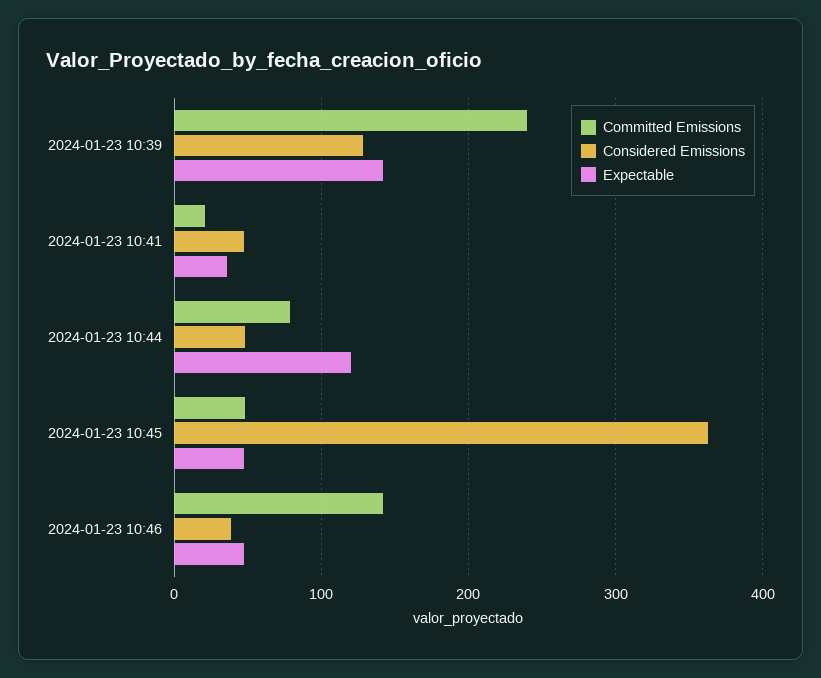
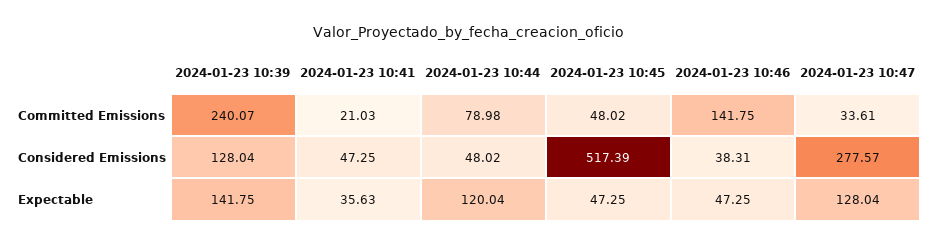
Considered Emissions, 2024-01-23 10:45: 360 -> 517.39
Committed Emissions, 2024-01-23 10:47: none -> 33.61
Considered Emissions, 2024-01-23 10:47: none -> 277.57
Expectable, 2024-01-23 10:47: none -> 128.04

